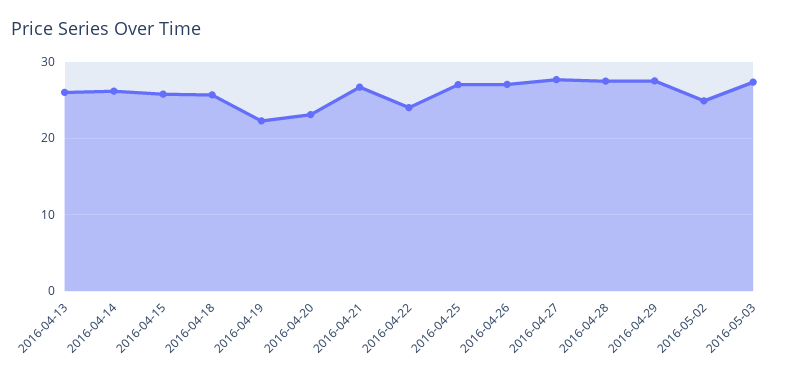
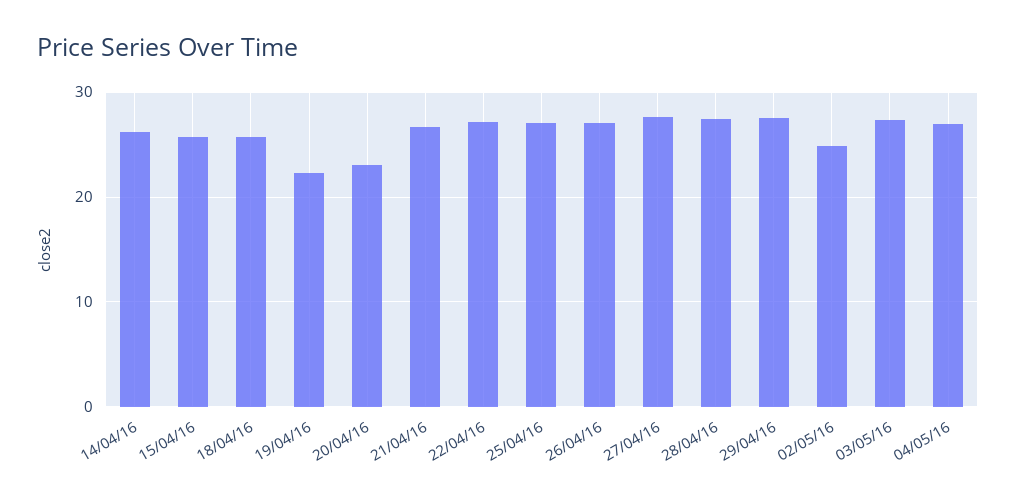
2016-04-13: 26 -> none
2016-04-22: 24 -> 27
04/05/16: none -> 27

